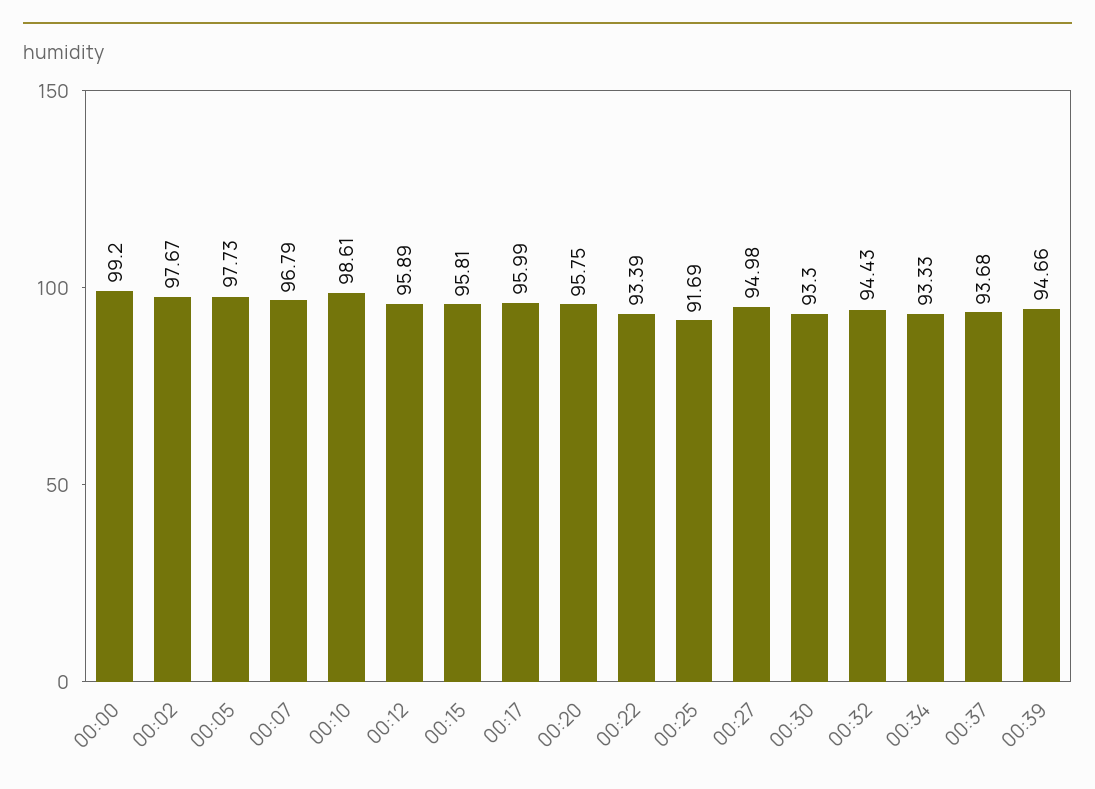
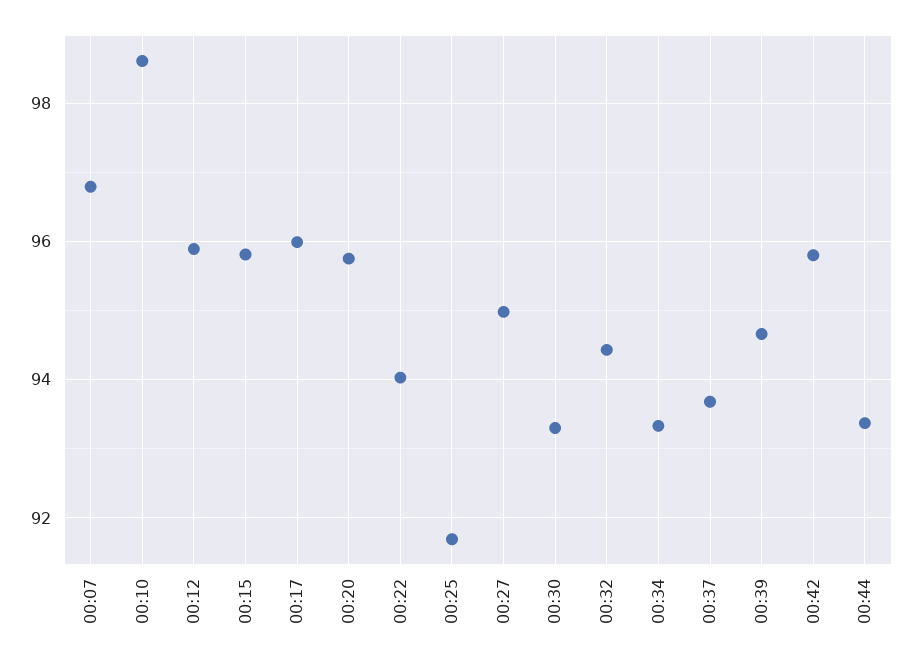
00:00: 99.2 -> none
00:02: 97.67 -> none
00:05: 97.73 -> none
00:22: 93.39 -> 94
00:42: none -> 95.8
00:44: none -> 93.4

